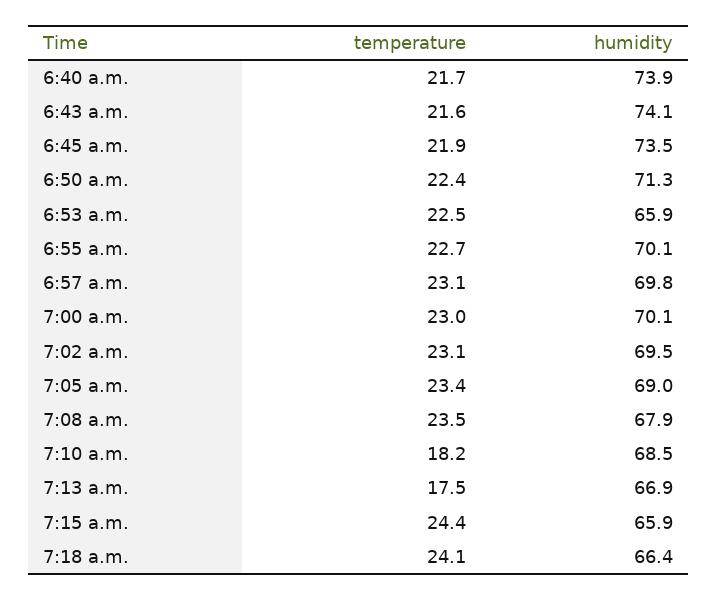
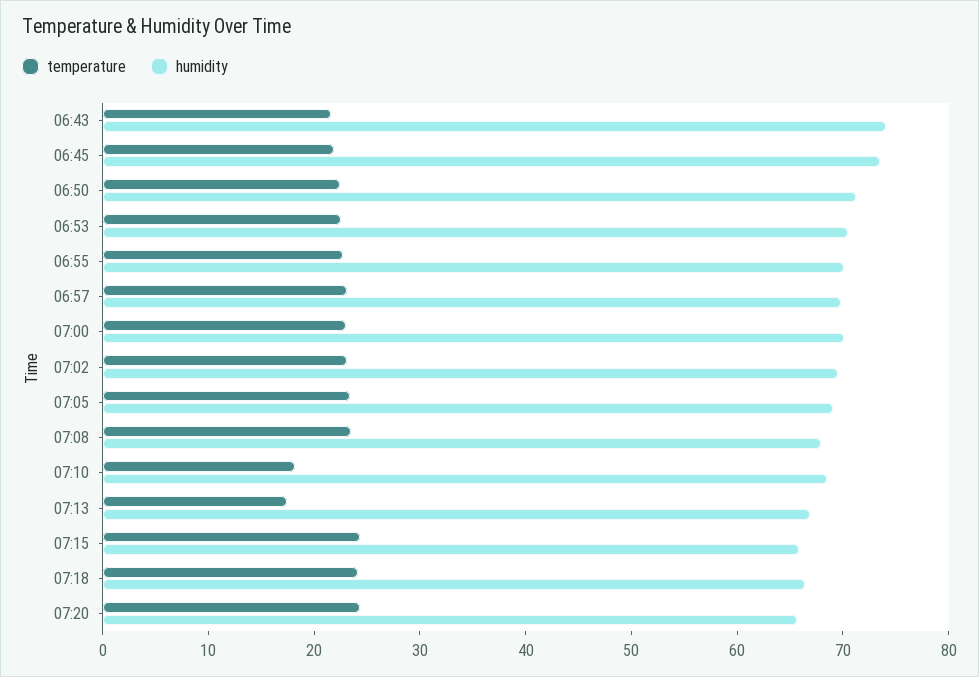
temperature, 6:40 a.m.: 21.7 -> none
humidity, 6:40 a.m.: 73.9 -> none
humidity, 6:53 a.m.: 65.9 -> 70
temperature, 07:20: none -> 24
humidity, 07:20: none -> 66

